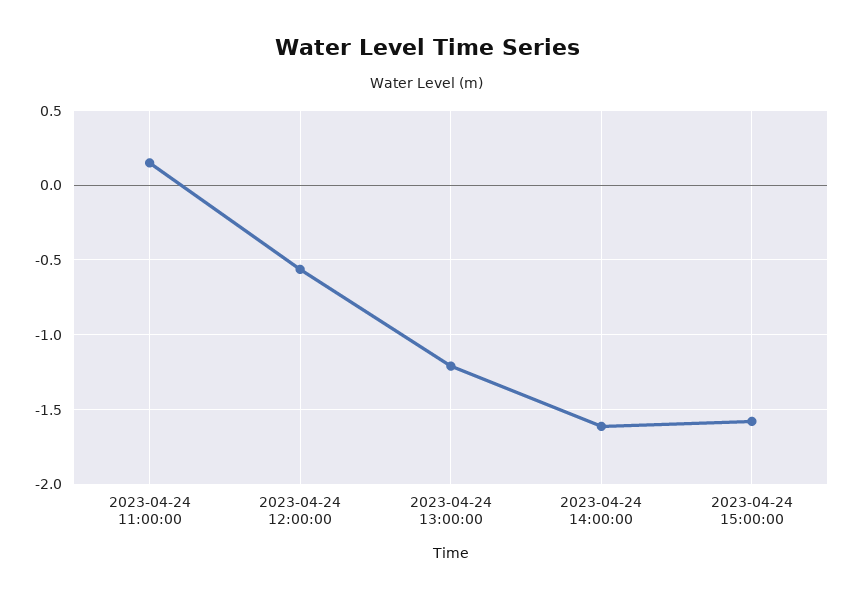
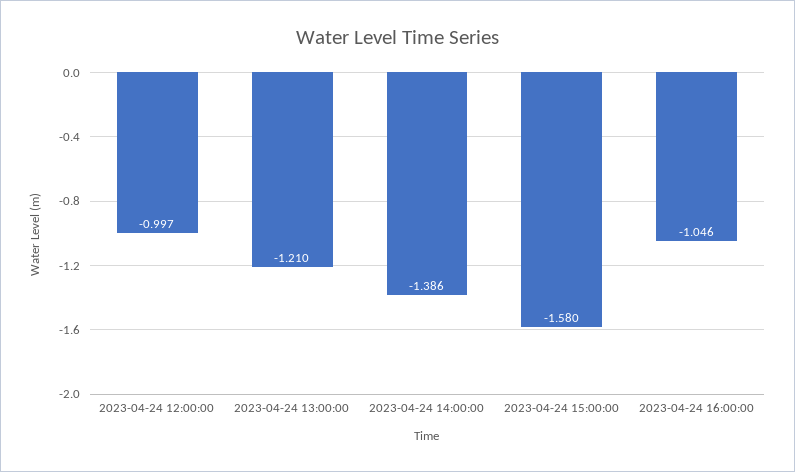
2023-04-24 11:00:00: 0.15 -> none
2023-04-24 12:00:00: -0.55 -> -0.997
2023-04-24 14:00:00: -1.6 -> -1.386
2023-04-24 16:00:00: none -> -1.046

